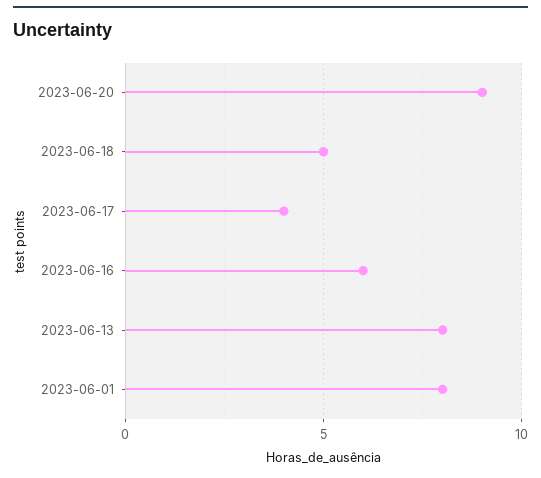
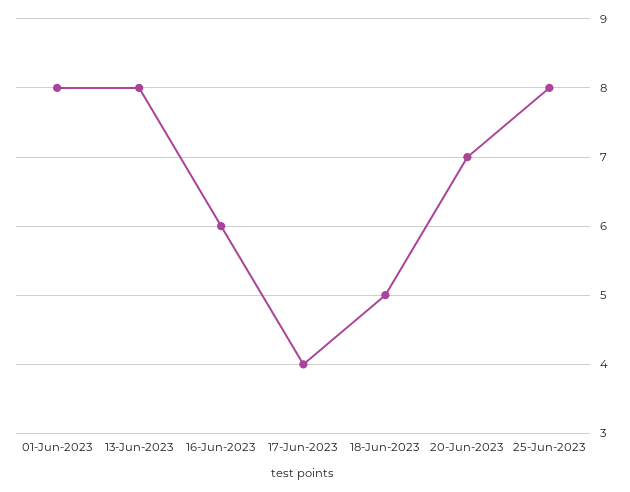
2023-06-20: 9 -> 7
25-Jun-2023: none -> 8

